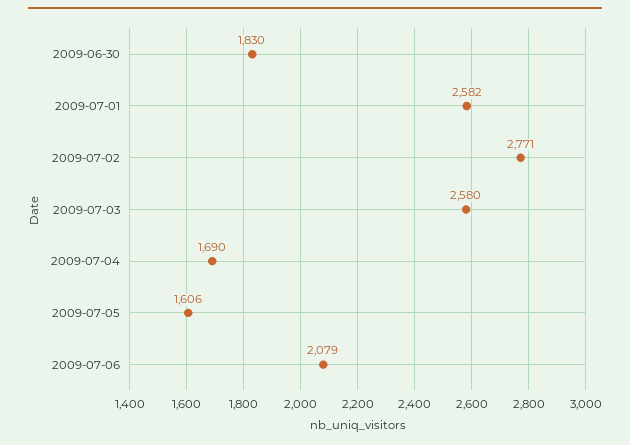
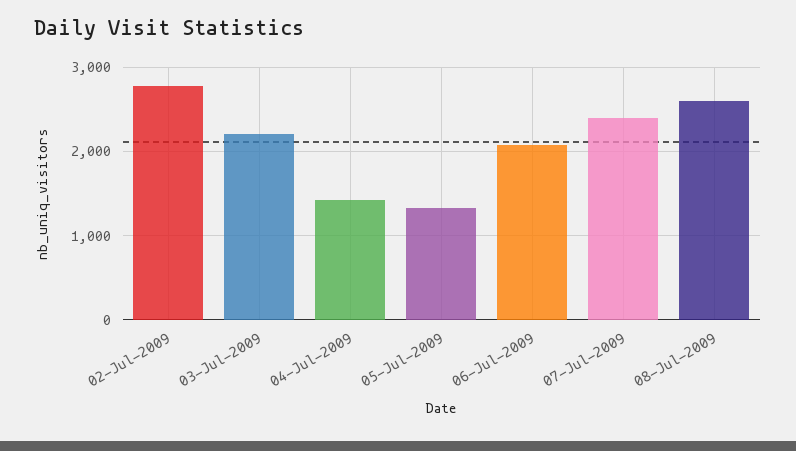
2009-06-30: 1830 -> none
2009-07-01: 2582 -> none
2009-07-03: 2580 -> 2200
2009-07-04: 1690 -> 1400
2009-07-05: 1606 -> 1300
07-Jul-2009: none -> 2400
08-Jul-2009: none -> 2600

